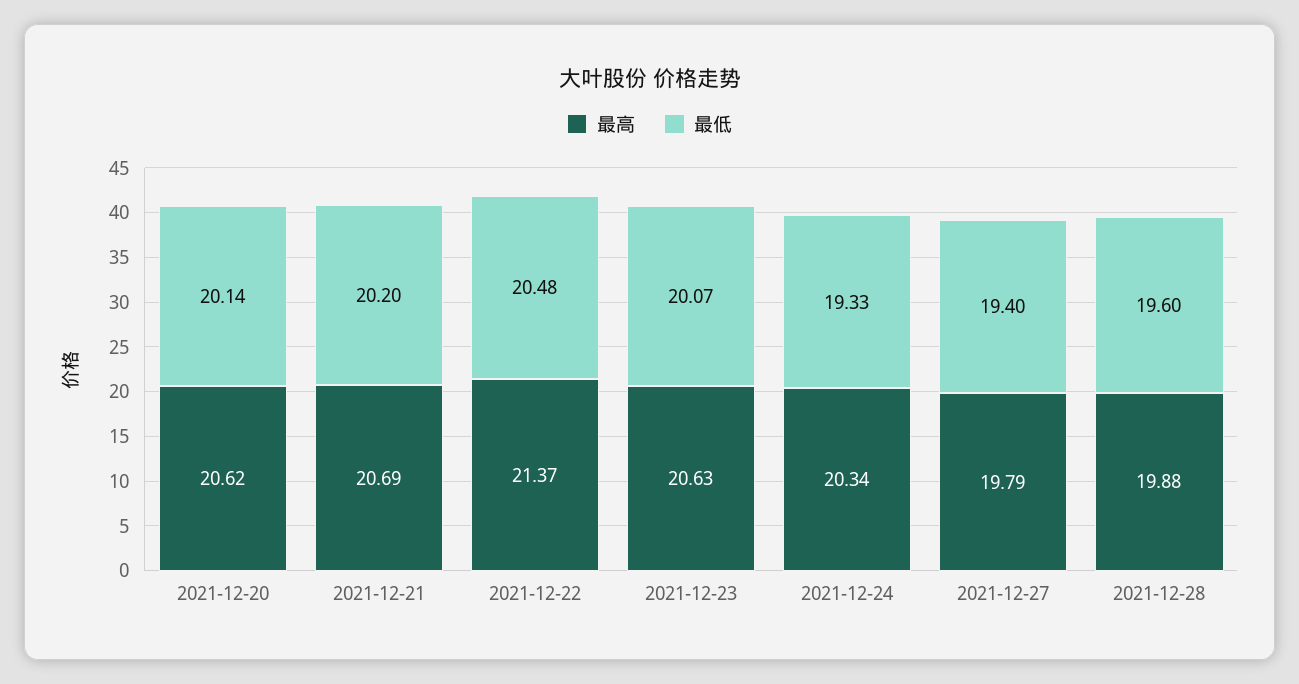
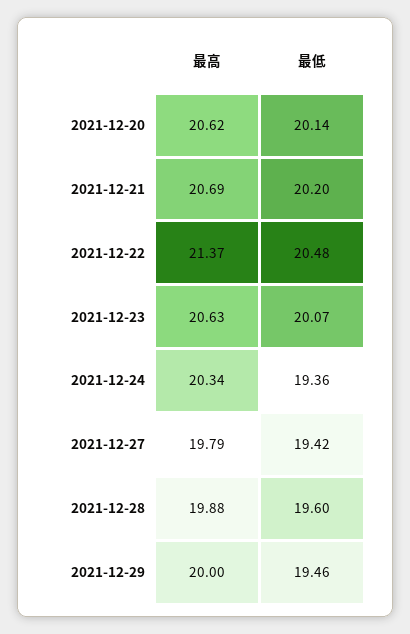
最低, 2021-12-24: 19.33 -> 19.36
最低, 2021-12-27: 19.4 -> 19.42
最高, 2021-12-29: none -> 20
最低, 2021-12-29: none -> 19.46

